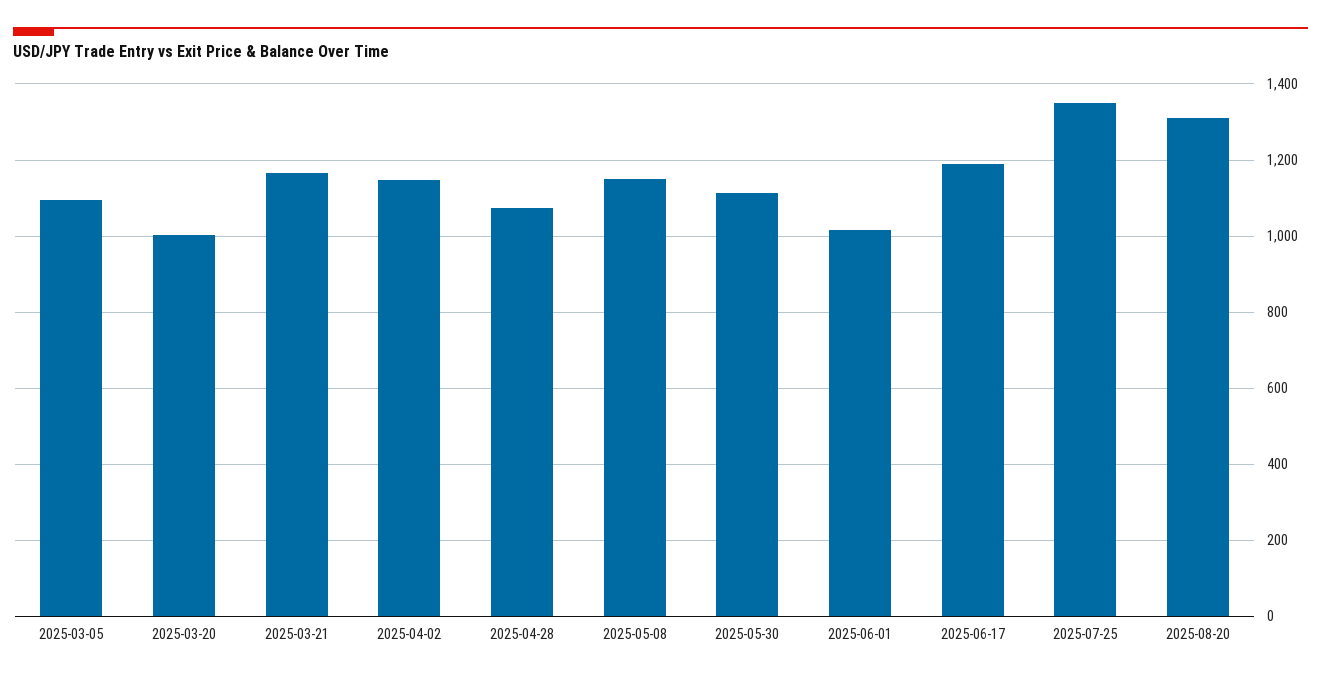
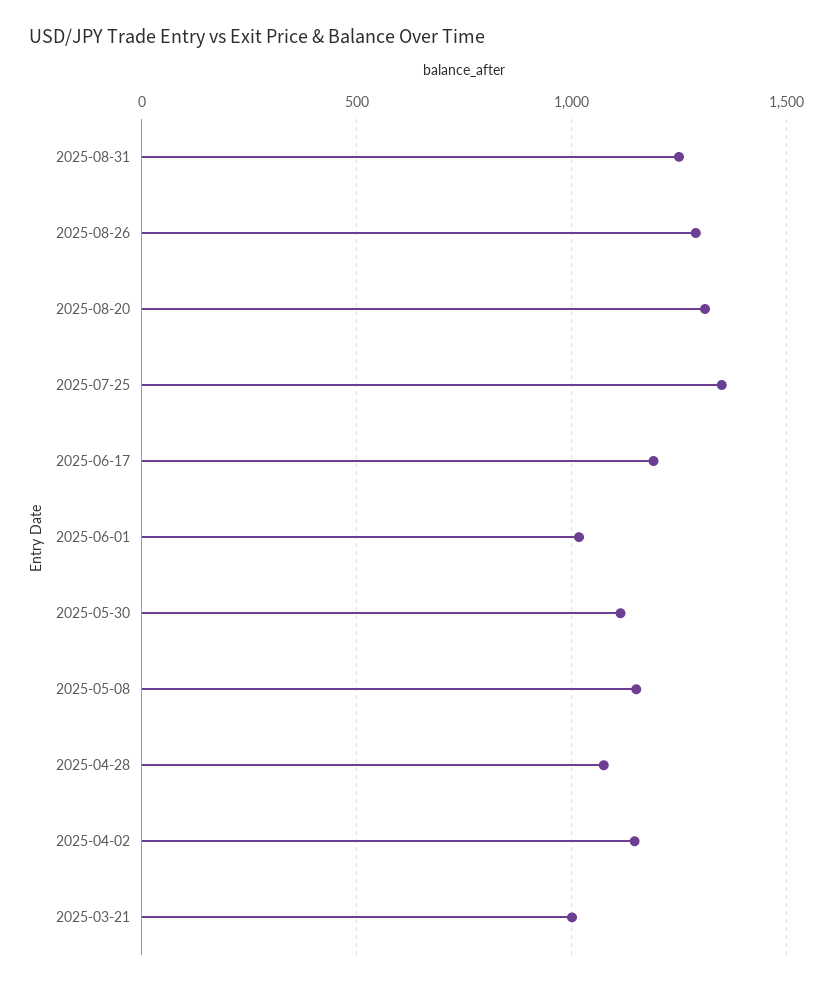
2025-03-05: 1100 -> none
2025-03-20: 1000 -> none
2025-03-21: 1160 -> 1000
2025-08-31: none -> 1250
2025-08-26: none -> 1300

